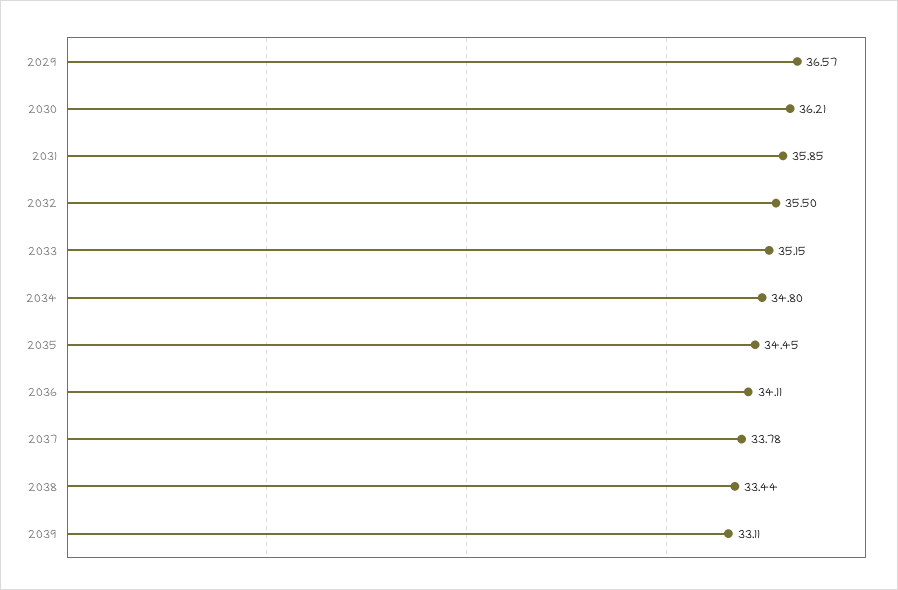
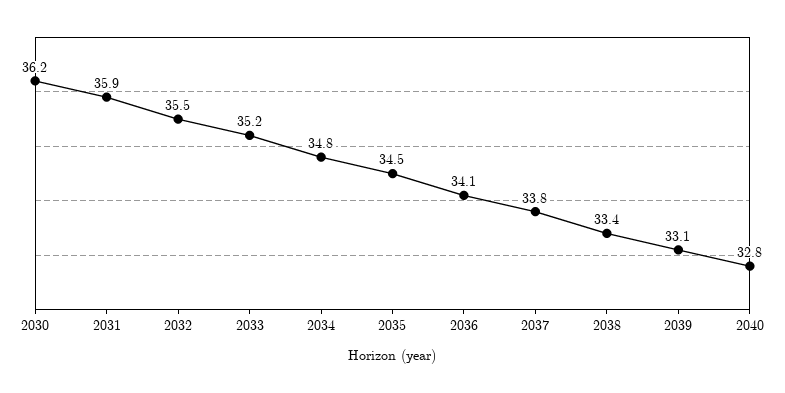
2029: 36.57 -> none
2040: none -> 32.8

